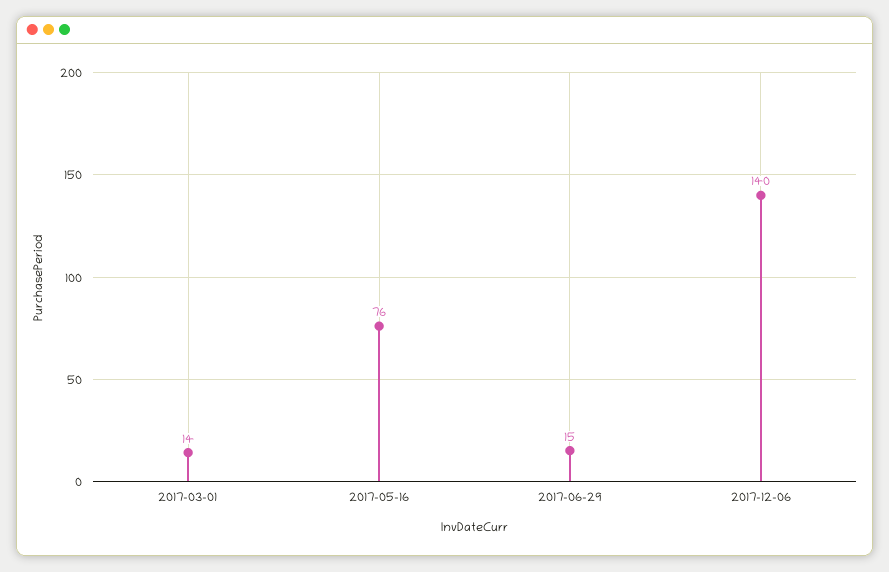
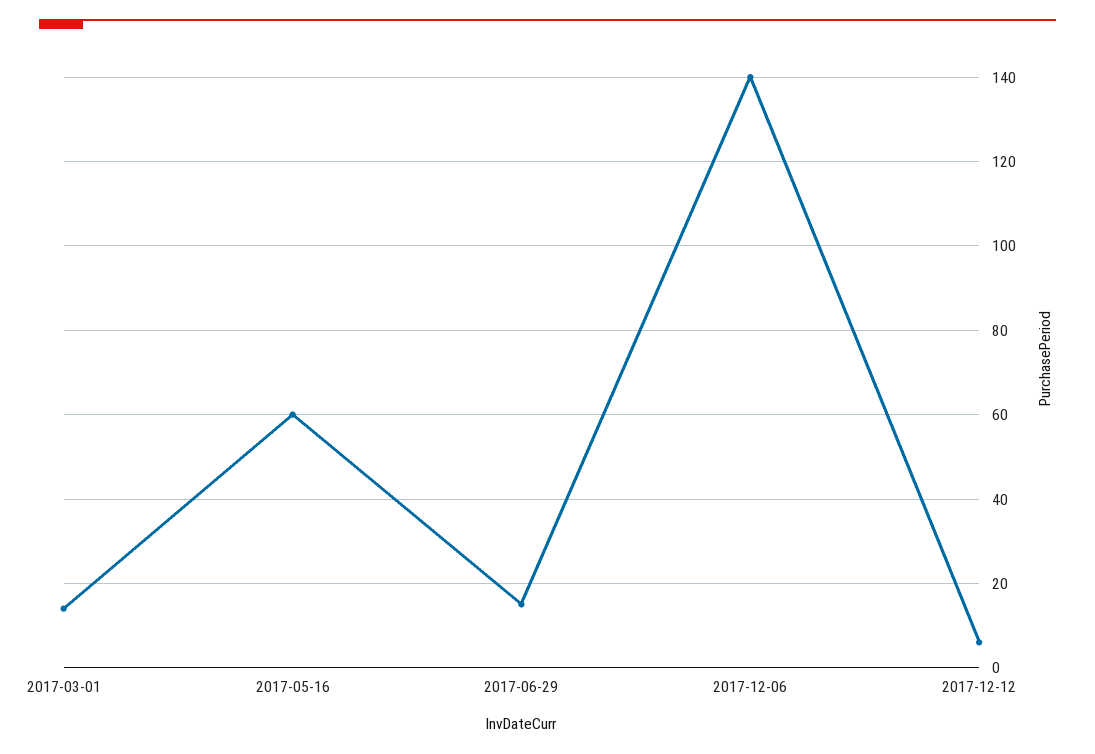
2017-05-16: 76 -> 60
2017-12-12: none -> 5

